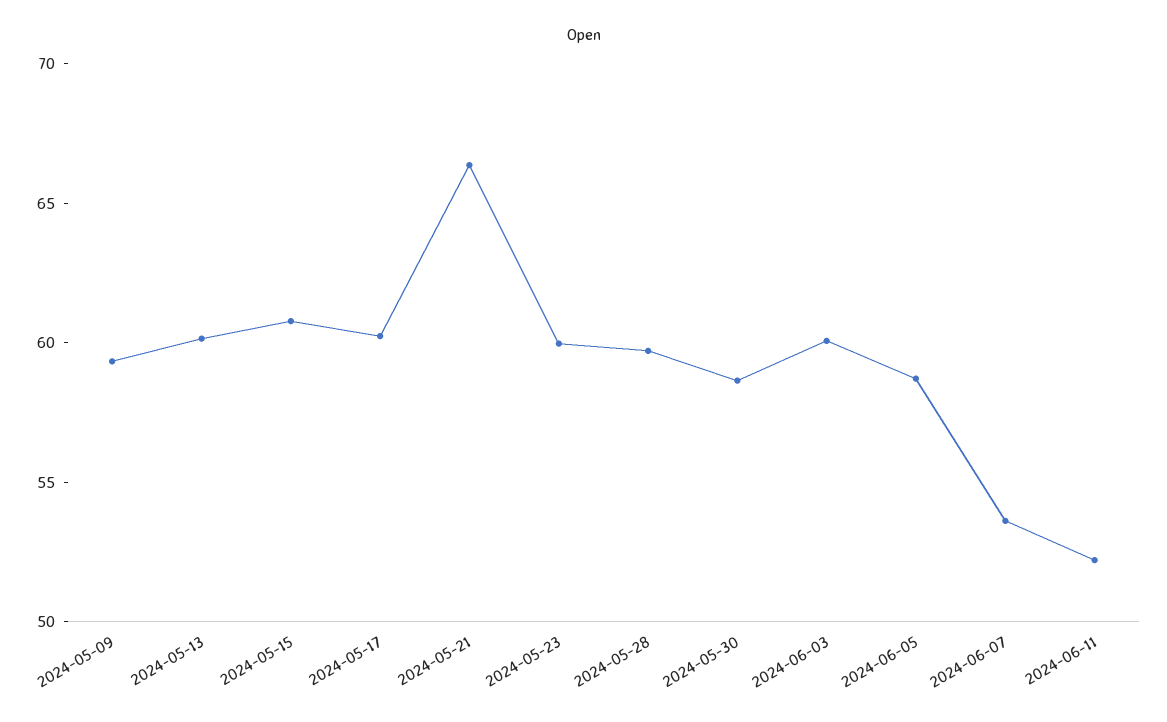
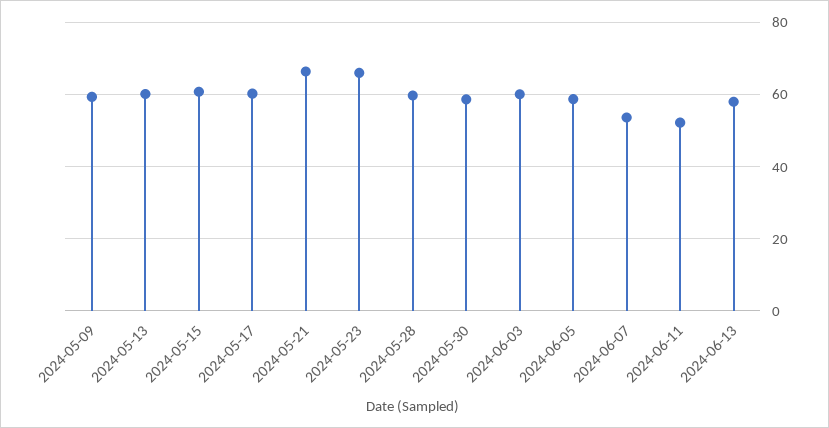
2024-05-23: 60 -> 66
2024-06-13: none -> 58

